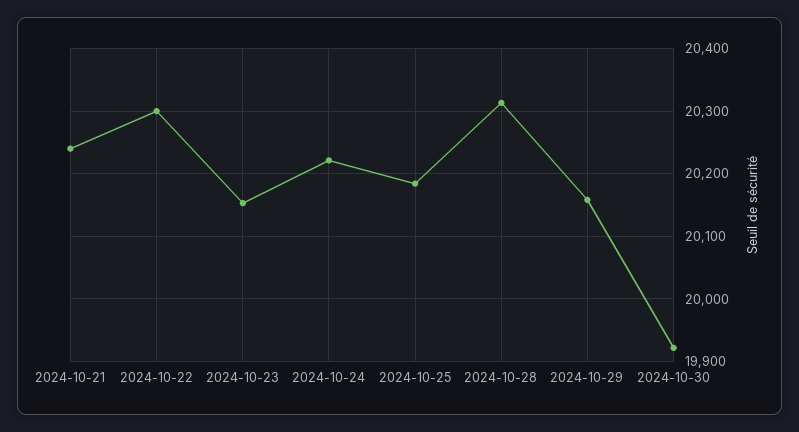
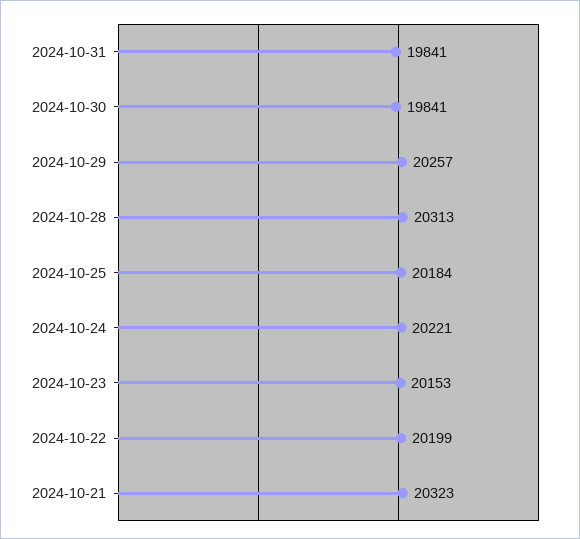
2024-10-21: 20240 -> 20323
2024-10-22: 20300 -> 20199
2024-10-29: 20160 -> 20257
2024-10-30: 19920 -> 19841
2024-10-31: none -> 19841

